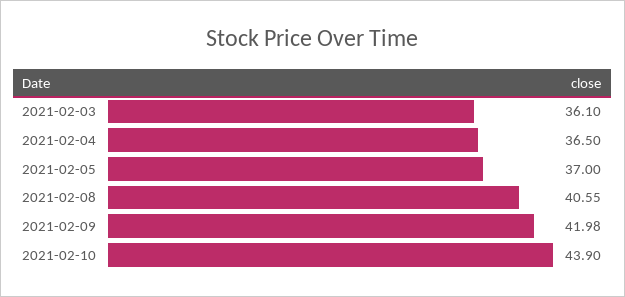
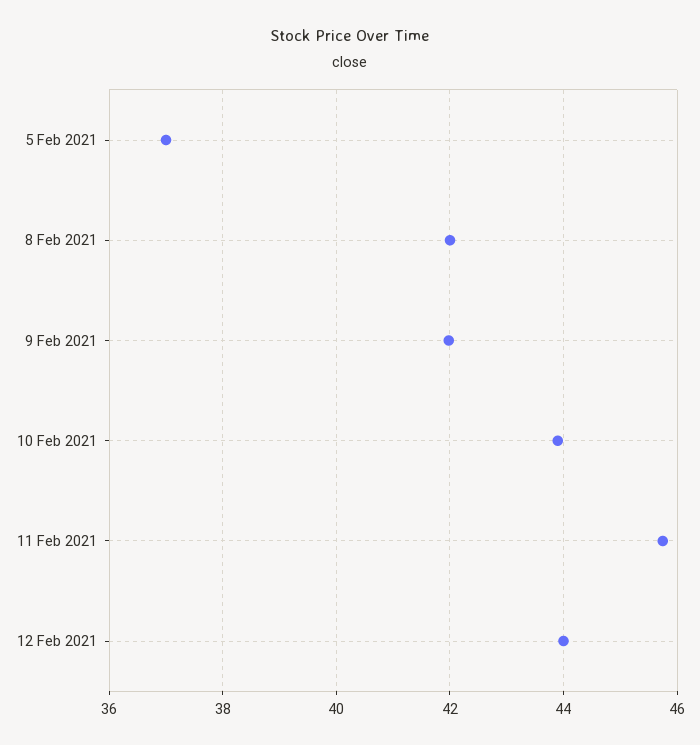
2021-02-03: 36.1 -> none
2021-02-04: 36.5 -> none
2021-02-08: 40.55 -> 42
11 Feb 2021: none -> 45.8
12 Feb 2021: none -> 44

